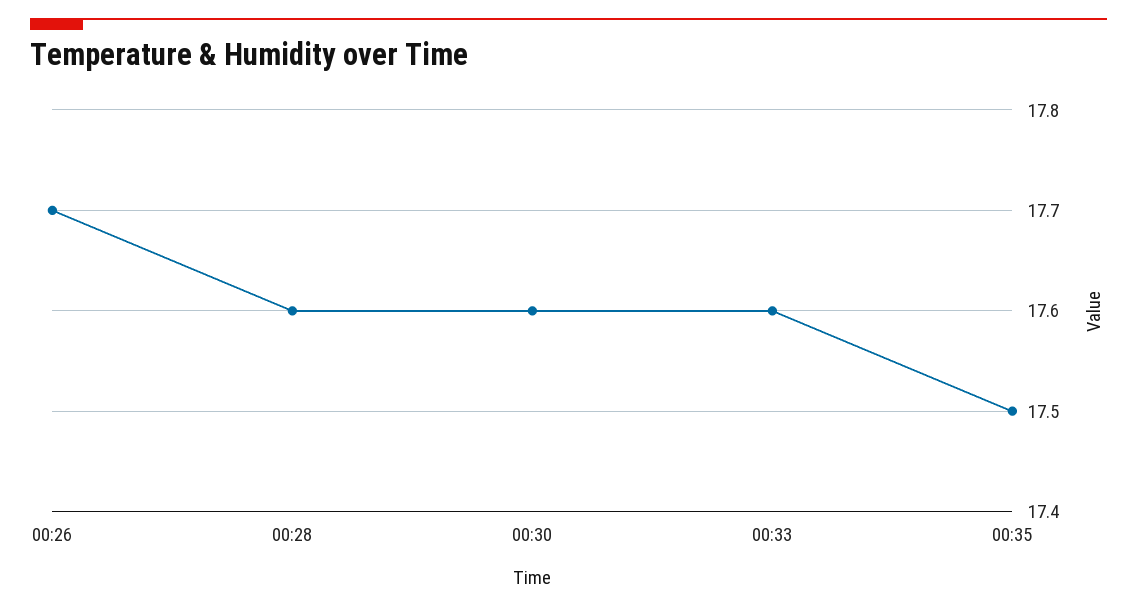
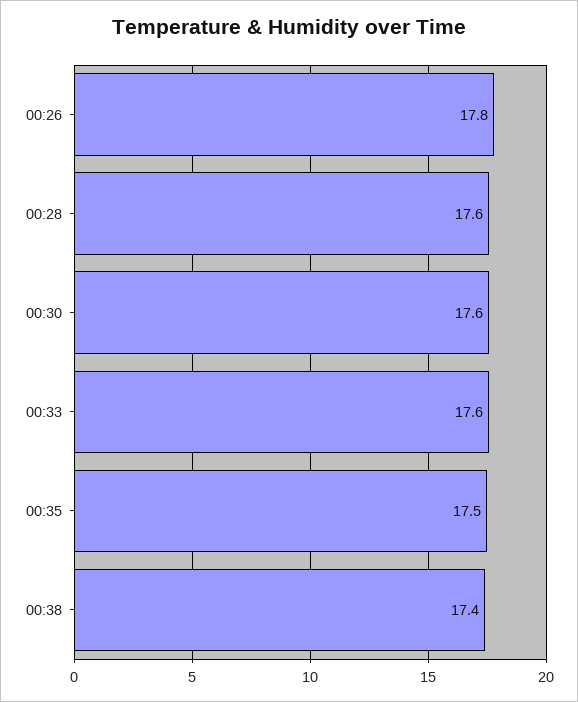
00:26: 17.7 -> 17.8
00:38: none -> 17.4

